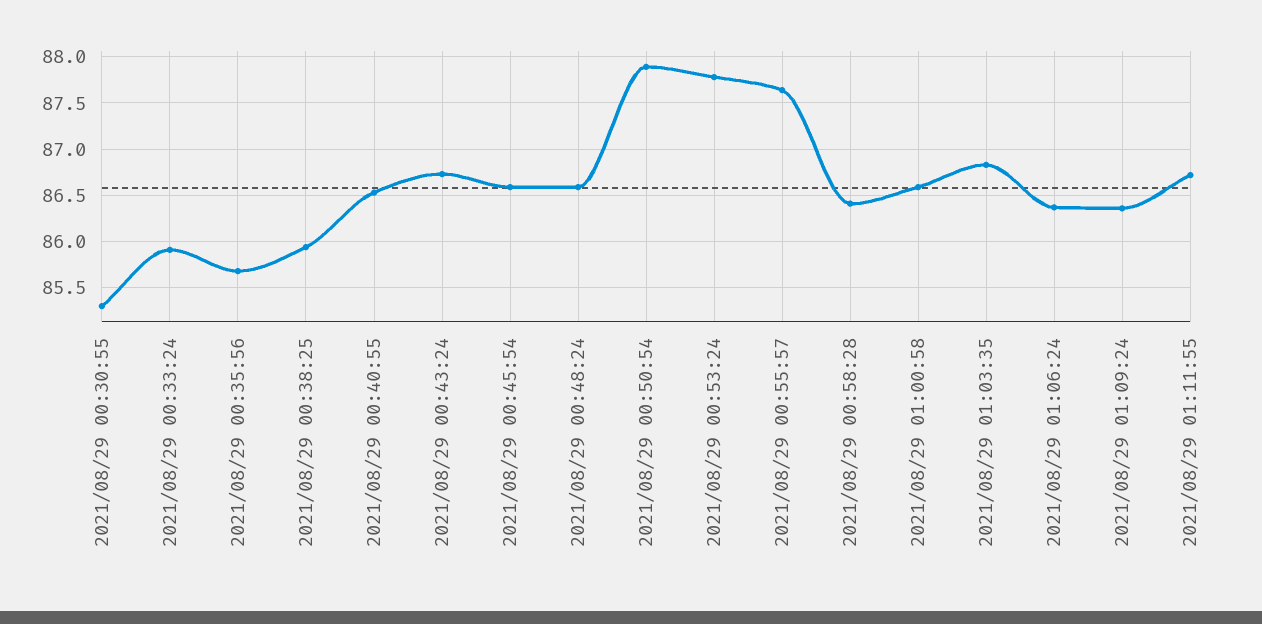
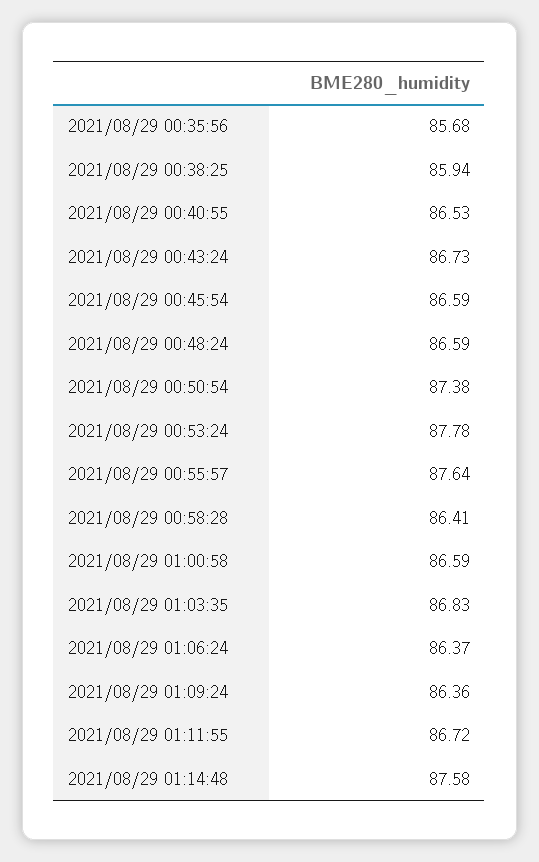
2021/08/29 00:30:55: 85.3 -> none
2021/08/29 00:33:24: 85.9 -> none
2021/08/29 00:50:54: 87.9 -> 87.38
2021/08/29 01:14:48: none -> 87.58

